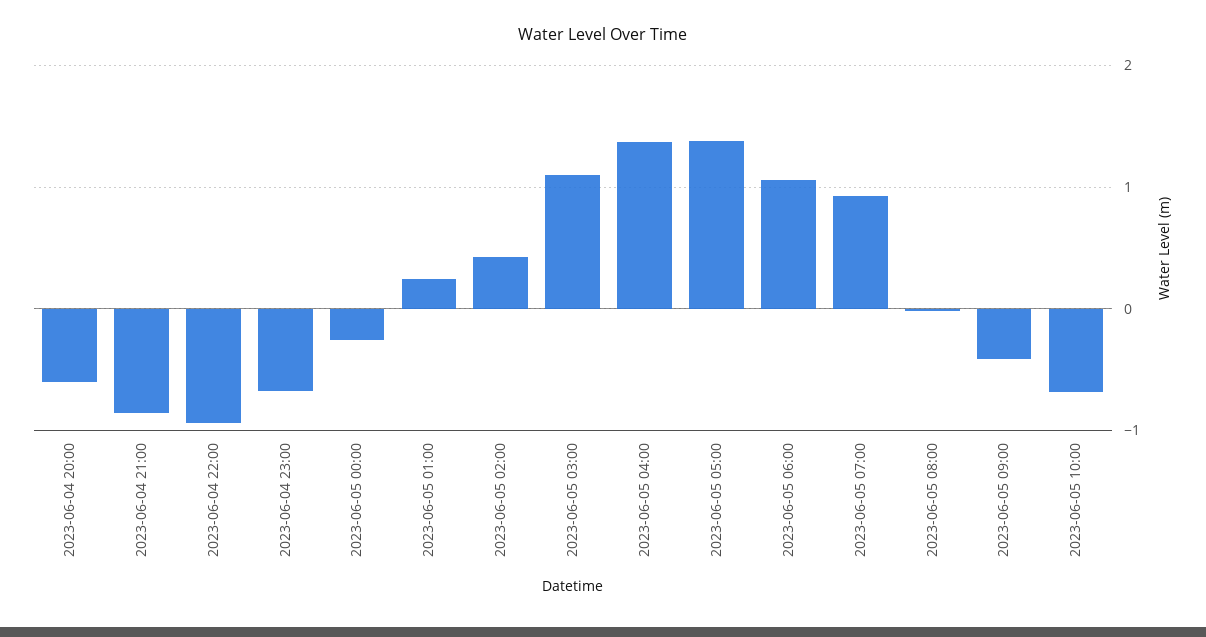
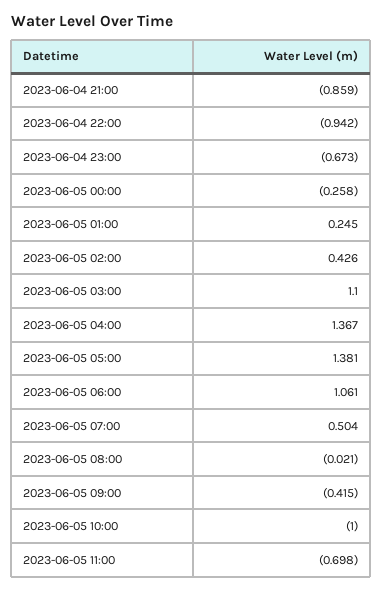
2023-06-04 20:00: -0.6 -> none
2023-06-05 07:00: 0.9 -> 0.504
2023-06-05 10:00: -0.7 -> -1
2023-06-05 11:00: none -> -0.698

